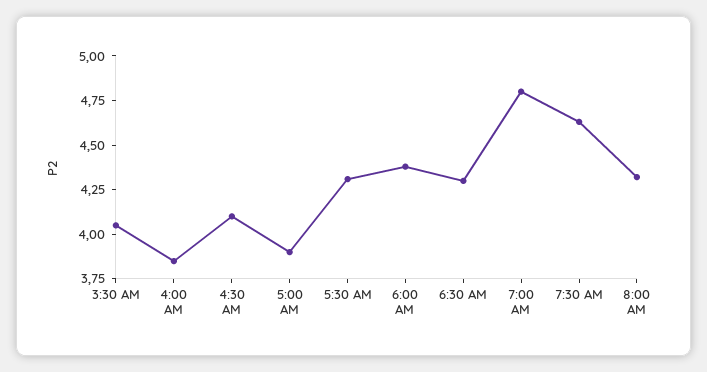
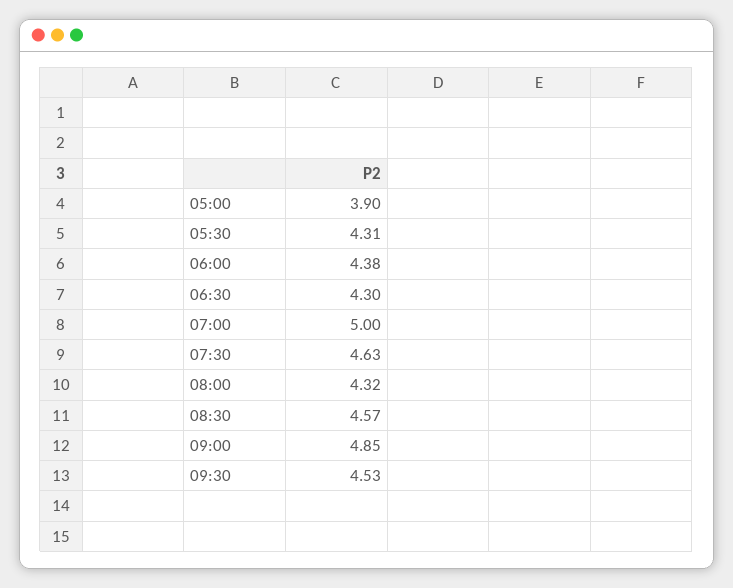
3:30 AM: 4.05 -> none
4:00 AM: 3.85 -> none
4:30 AM: 4.1 -> none
7:00 AM: 4.8 -> 5
08:30: none -> 4.57
09:00: none -> 4.85
09:30: none -> 4.53

